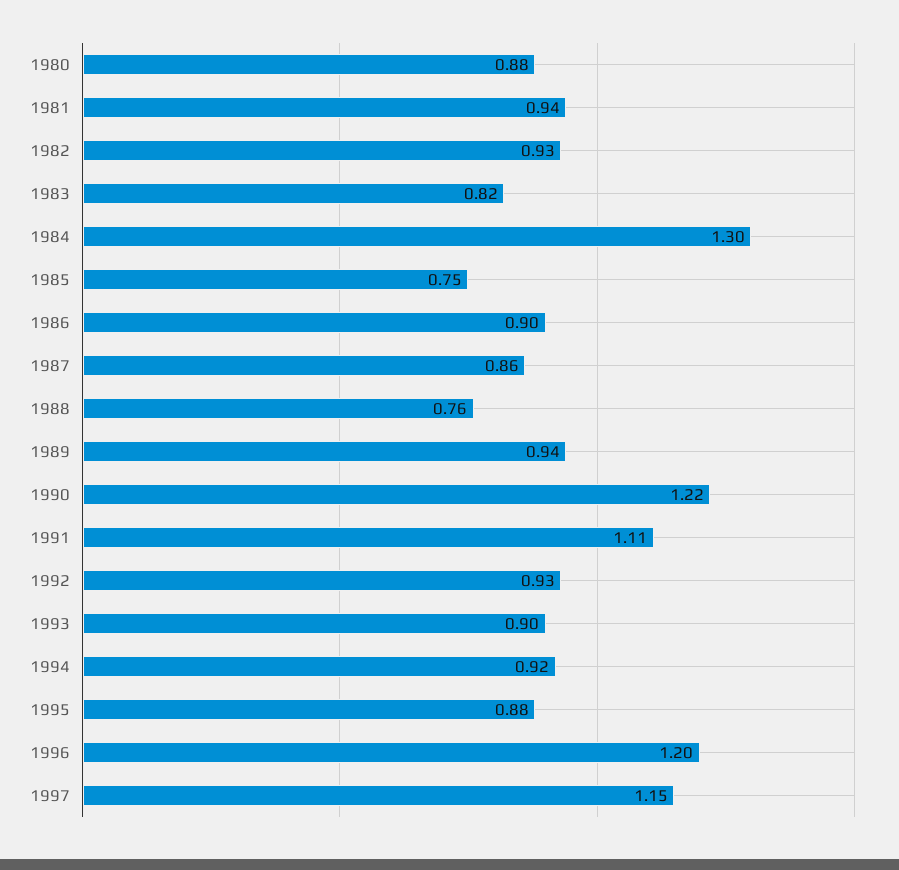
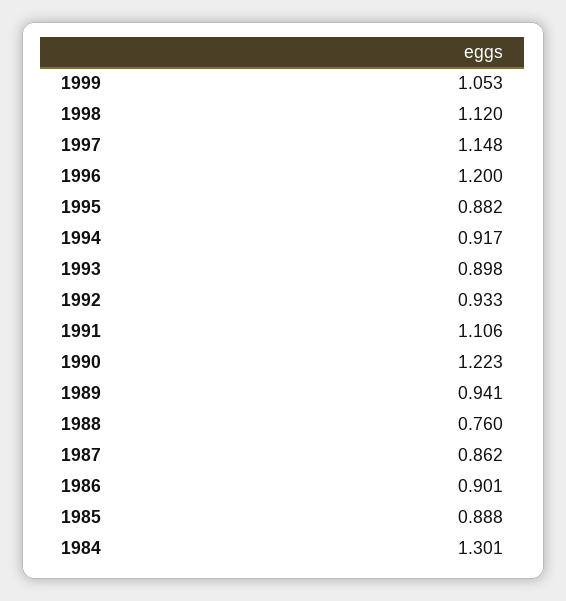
1980: 0.88 -> none
1981: 0.94 -> none
1982: 0.93 -> none
1983: 0.82 -> none
1985: 0.75 -> 0.888
1999: none -> 1.053
1998: none -> 1.12

